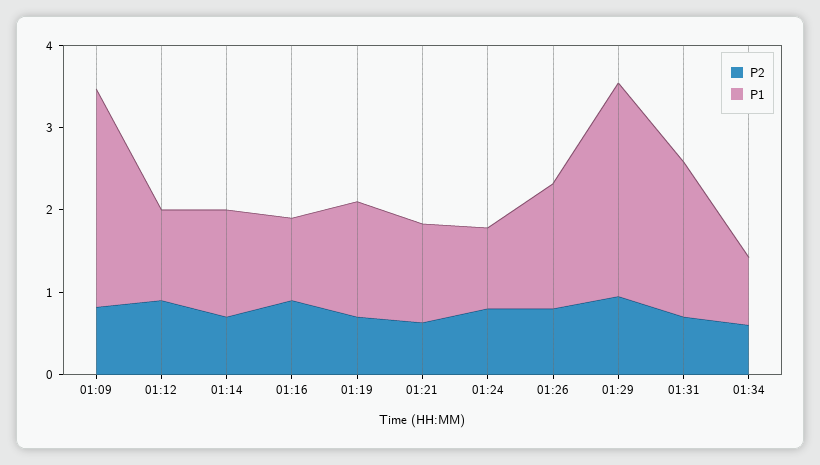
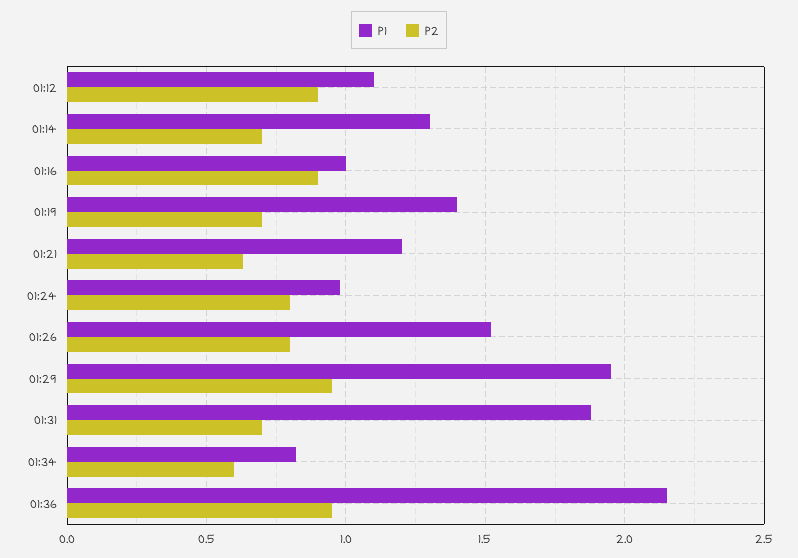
P2, 01:09: 0.8 -> none
P1, 01:09: 2.6 -> none
P1, 01:29: 2.6 -> 1.95
P1, 01:36: none -> 2.15
P2, 01:36: none -> 0.95

